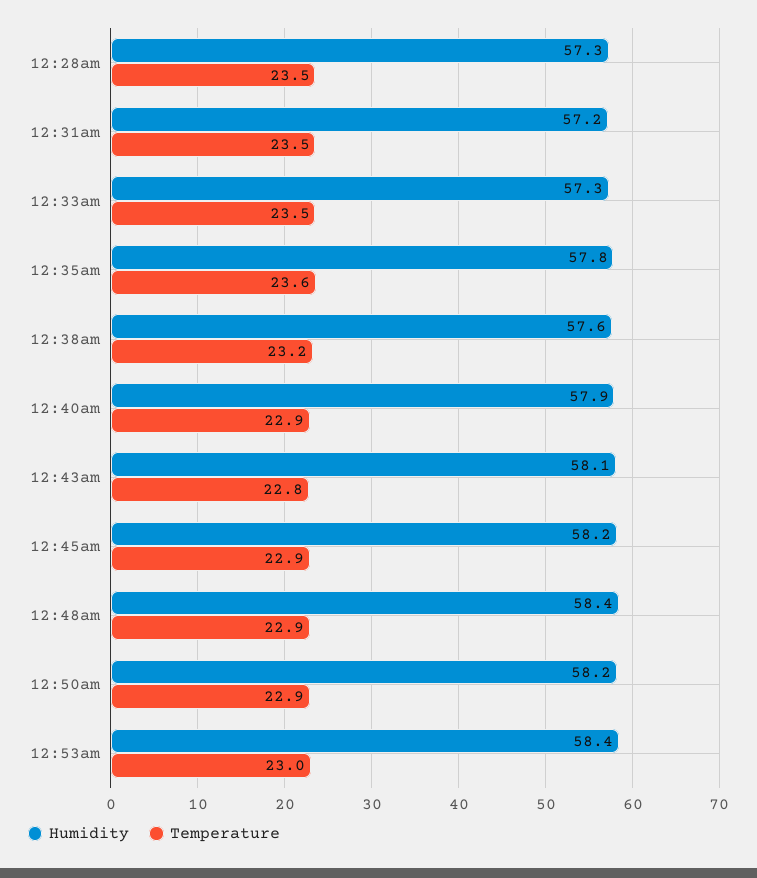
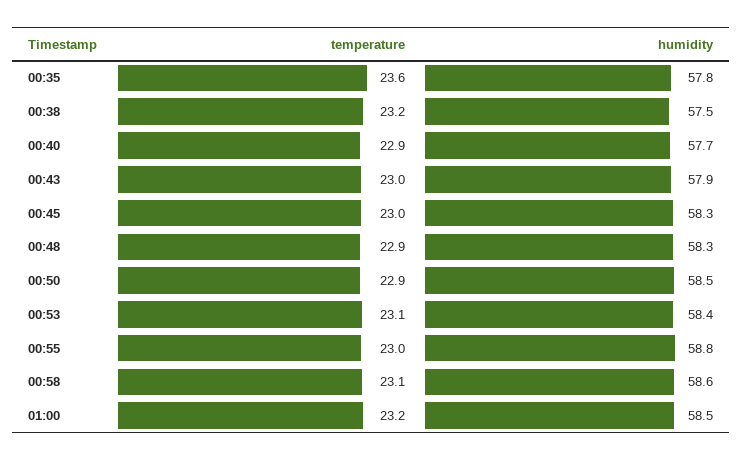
Humidity, 12:28am: 57.3 -> none
Temperature, 12:28am: 23.5 -> none
Humidity, 12:31am: 57.2 -> none
Temperature, 12:31am: 23.5 -> none
Humidity, 12:33am: 57.3 -> none
Temperature, 12:33am: 23.5 -> none
Humidity, 12:38am: 57.6 -> 57.5
Humidity, 12:40am: 57.9 -> 57.7
Humidity, 12:43am: 58.1 -> 57.9
Temperature, 12:43am: 22.8 -> 23
Humidity, 12:45am: 58.2 -> 58.3
Temperature, 12:45am: 22.9 -> 23
Humidity, 12:48am: 58.4 -> 58.3
Humidity, 12:50am: 58.2 -> 58.5
Temperature, 12:53am: 23 -> 23.1
Temperature, 00:55: none -> 23
Humidity, 00:55: none -> 58.8
Temperature, 00:58: none -> 23.1
Humidity, 00:58: none -> 58.6
Temperature, 01:00: none -> 23.2
Humidity, 01:00: none -> 58.5

